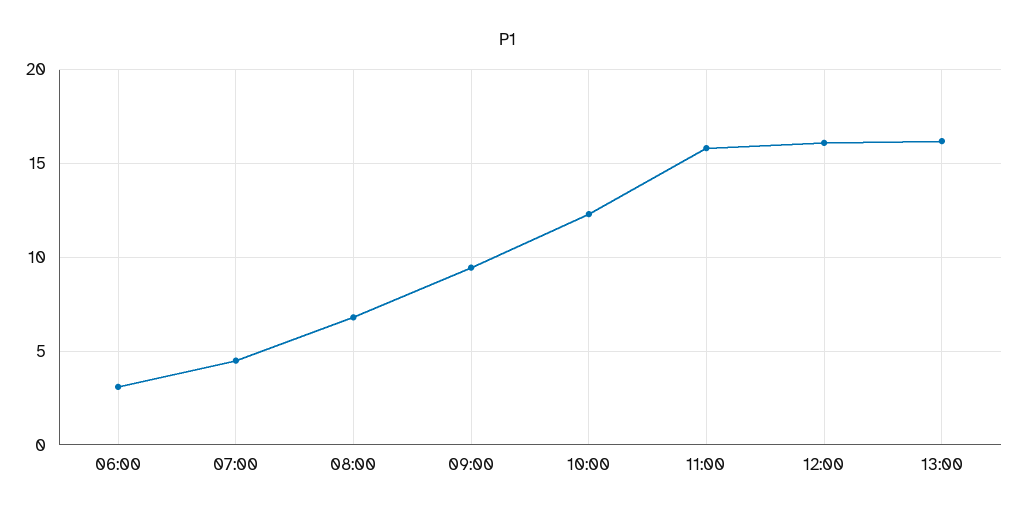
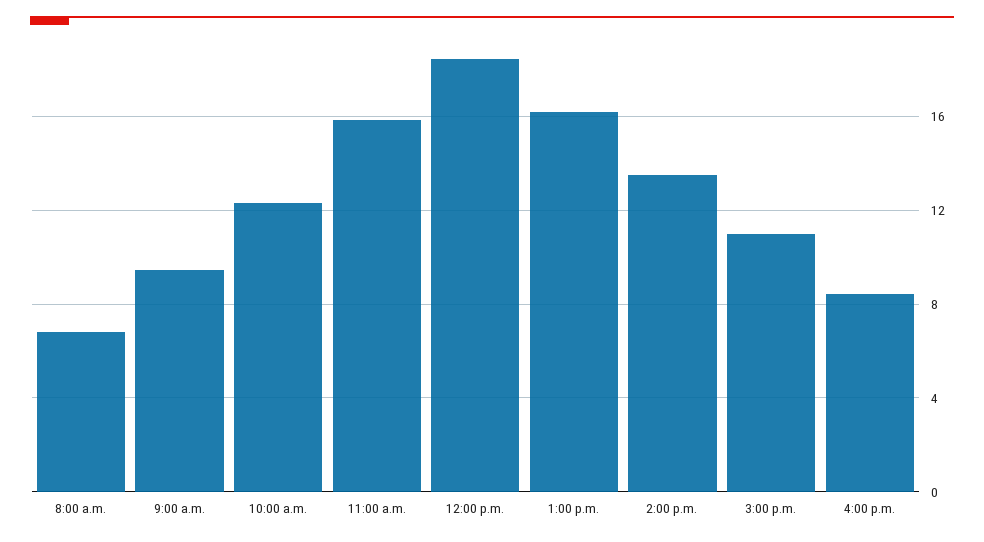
06:00: 3 -> none
07:00: 4.5 -> none
12:00: 16 -> 18.5
2:00 p.m.: none -> 13.5
3:00 p.m.: none -> 11
4:00 p.m.: none -> 8.5

